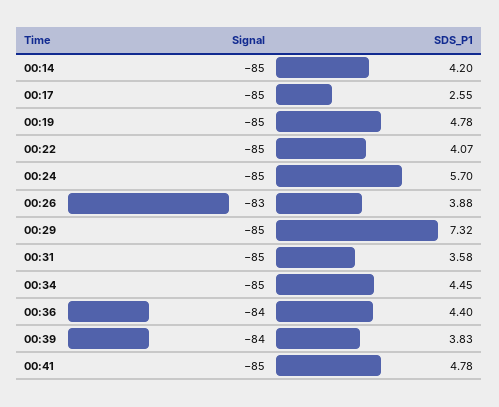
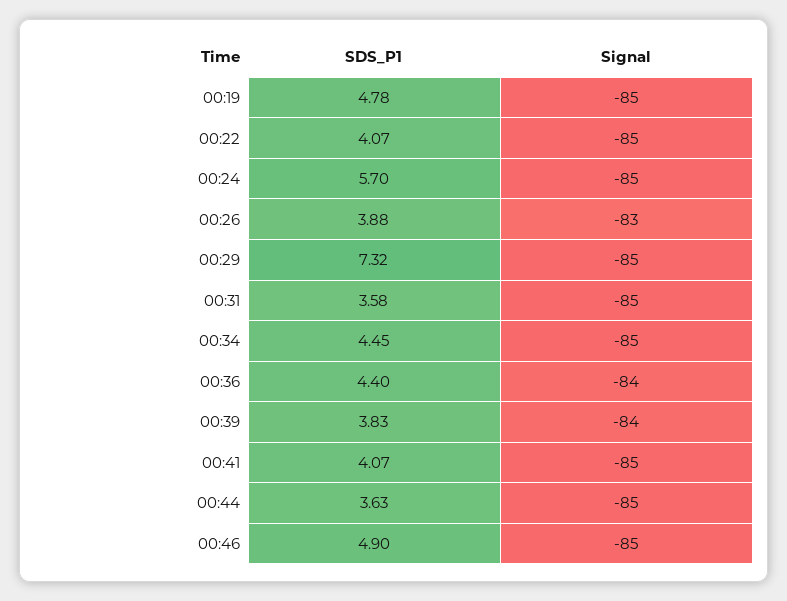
Signal, 00:14: -85 -> none
SDS_P1, 00:14: 4.2 -> none
Signal, 00:17: -85 -> none
SDS_P1, 00:17: 2.55 -> none
SDS_P1, 00:41: 4.78 -> 4.07
SDS_P1, 00:44: none -> 3.63
Signal, 00:44: none -> -85
SDS_P1, 00:46: none -> 4.9
Signal, 00:46: none -> -85

